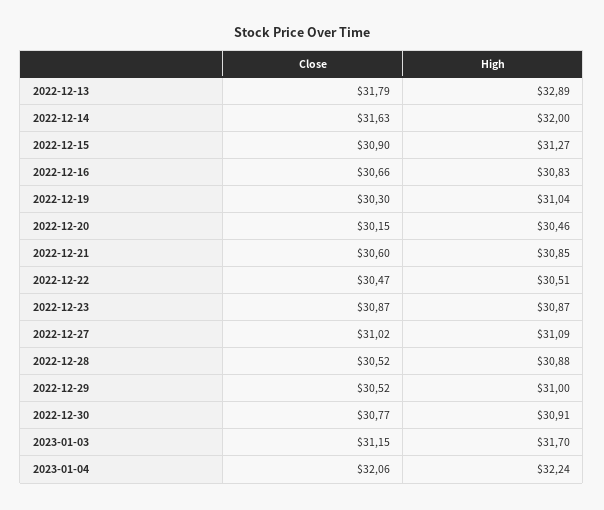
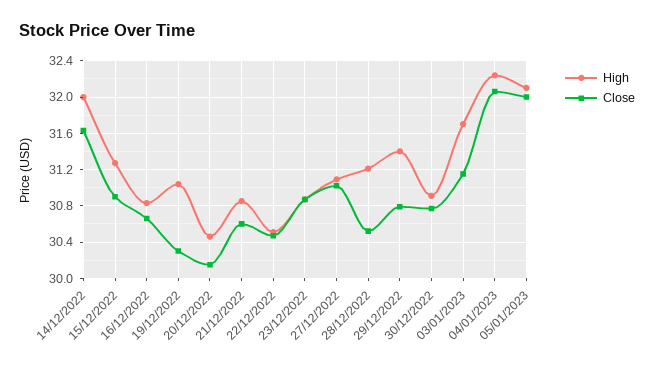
Close, 2022-12-13: 31.79 -> none
High, 2022-12-13: 32.89 -> none
High, 2022-12-28: 30.88 -> 31.2
Close, 2022-12-29: 30.52 -> 30.8
High, 2022-12-29: 31 -> 31.4
High, 05/01/2023: none -> 32.1
Close, 05/01/2023: none -> 32

